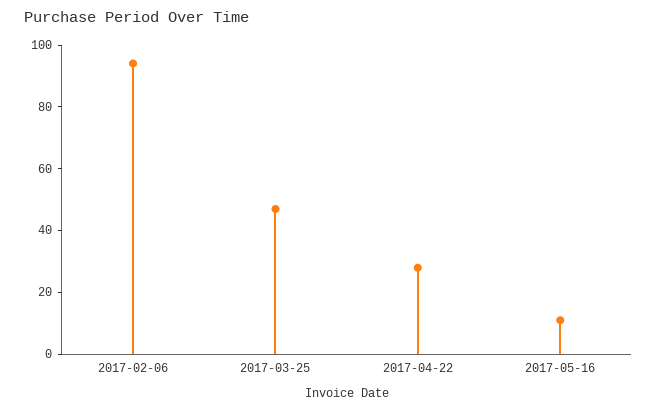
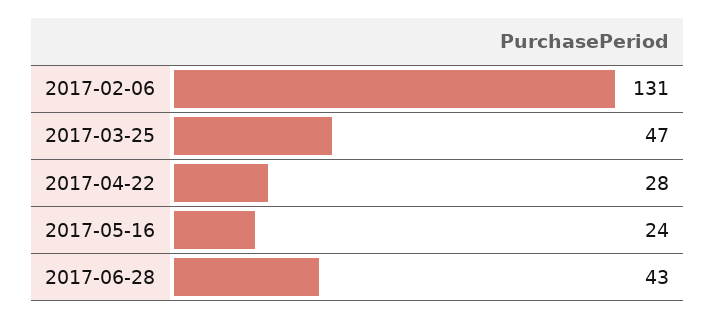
2017-02-06: 95 -> 131
2017-05-16: 10 -> 24
2017-06-28: none -> 43

